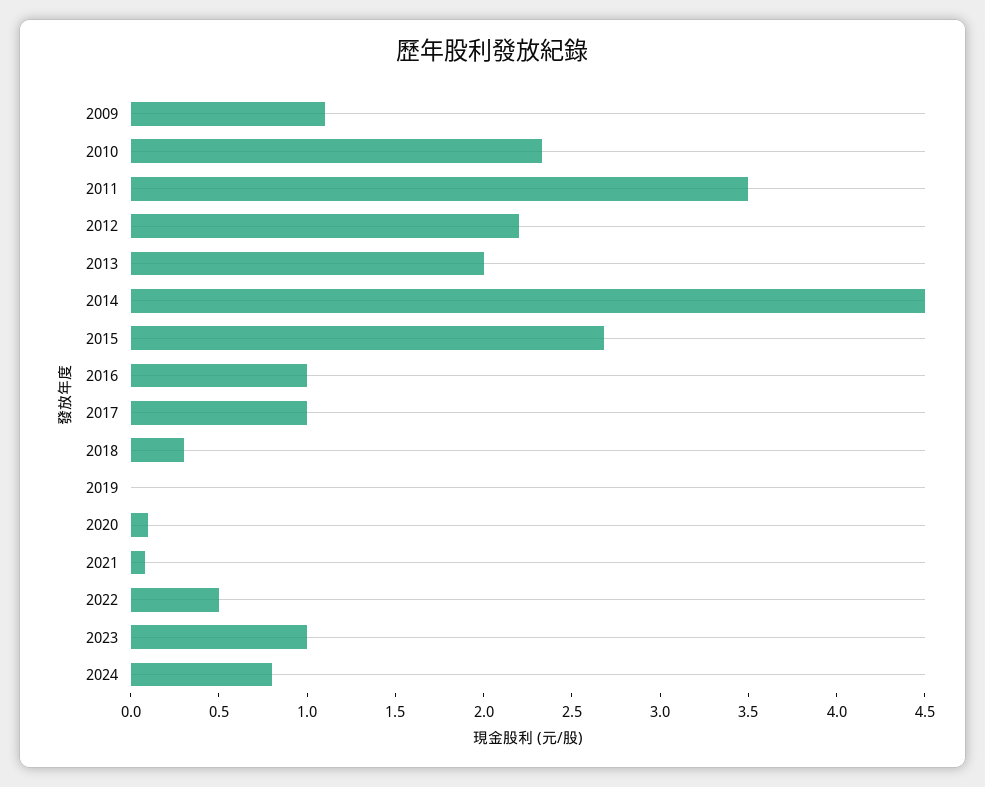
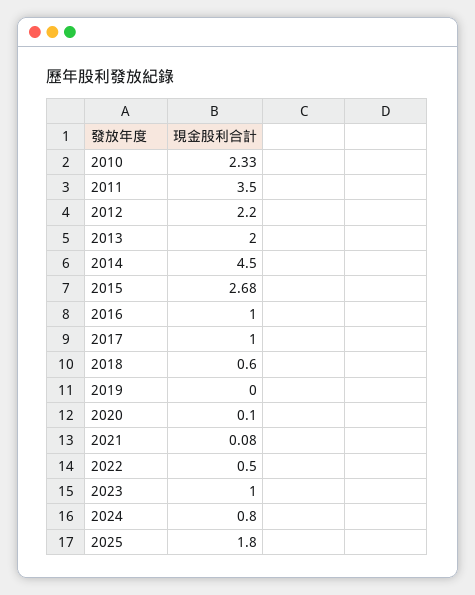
2009: 1.1 -> none
2018: 0.3 -> 0.6
2025: none -> 1.8

